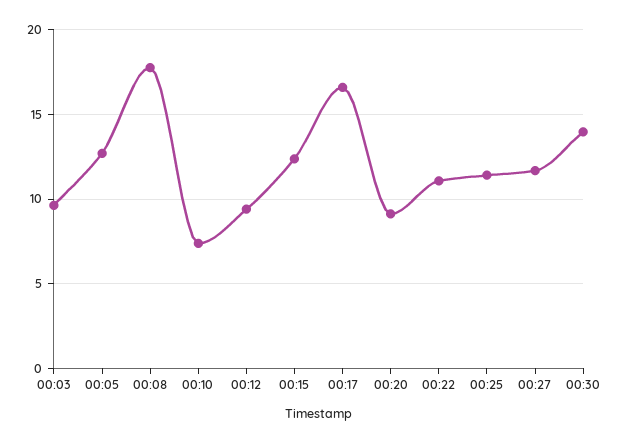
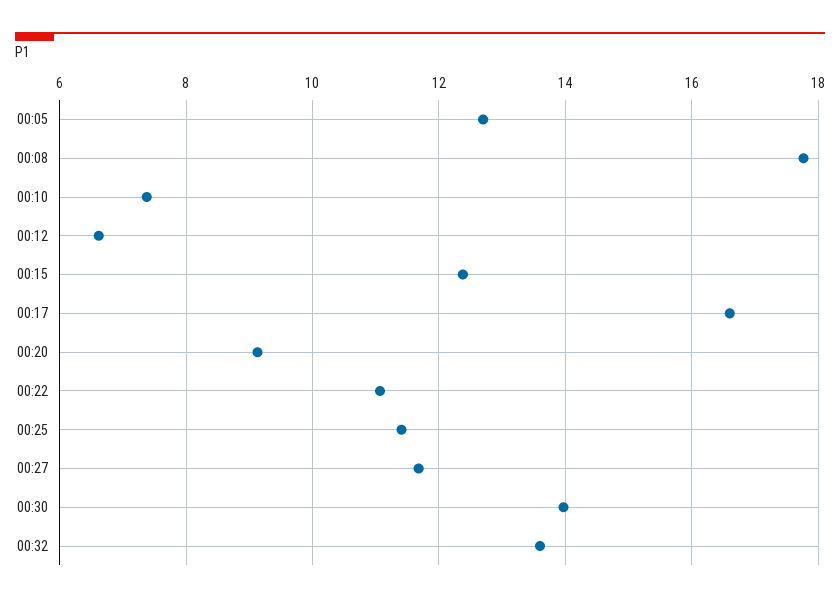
00:03: 9.5 -> none
00:12: 9.5 -> 6.6
00:32: none -> 13.6

